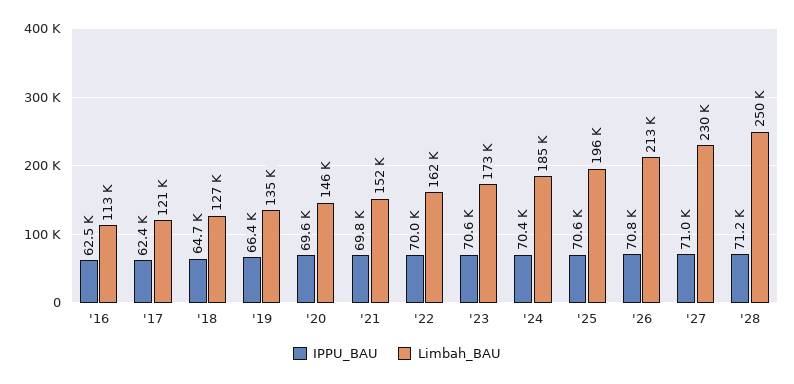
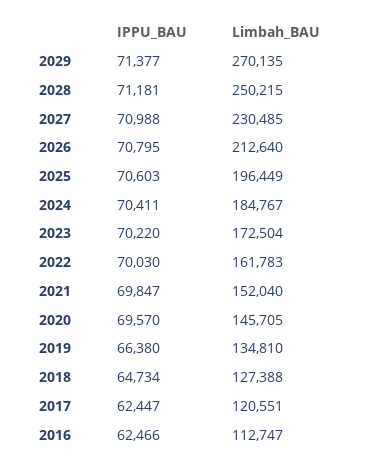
IPPU_BAU, '23: 70600 -> 70220
IPPU_BAU, 2029: none -> 71377
Limbah_BAU, 2029: none -> 270135

